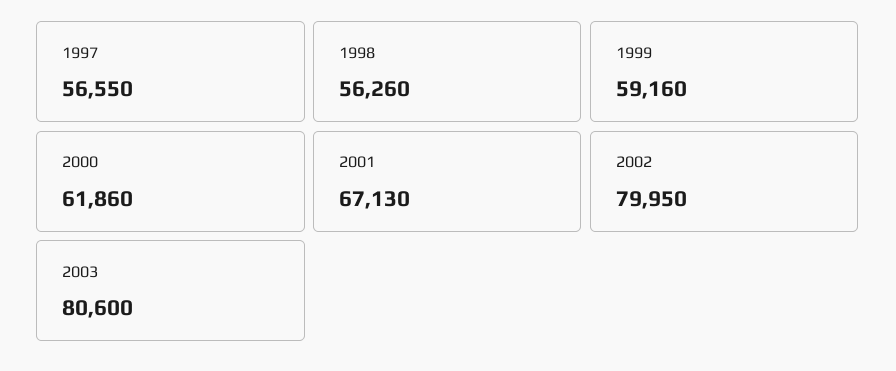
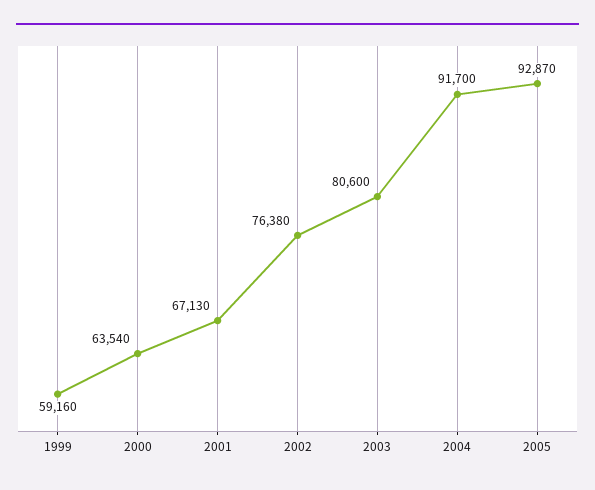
1997: 56550 -> none
1998: 56260 -> none
2000: 61860 -> 63540
2002: 79950 -> 76380
2004: none -> 91700
2005: none -> 92870

